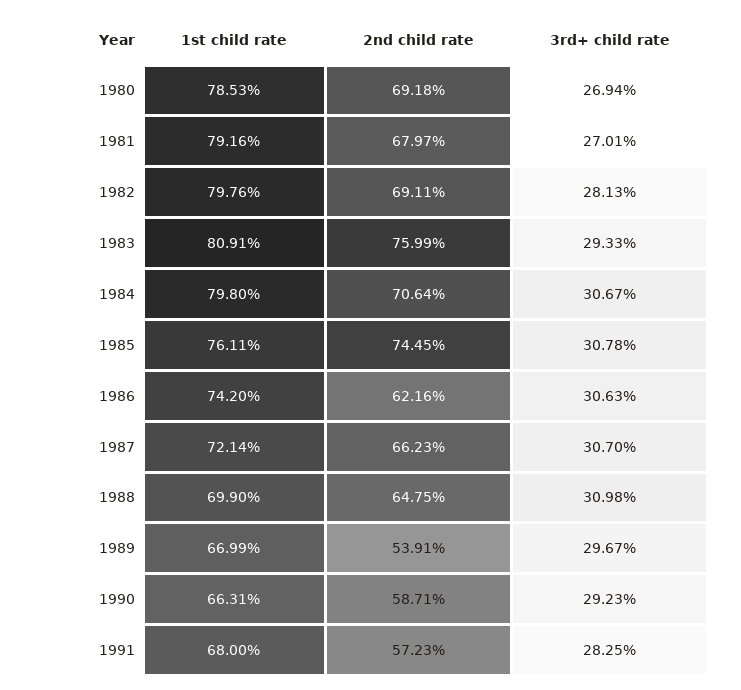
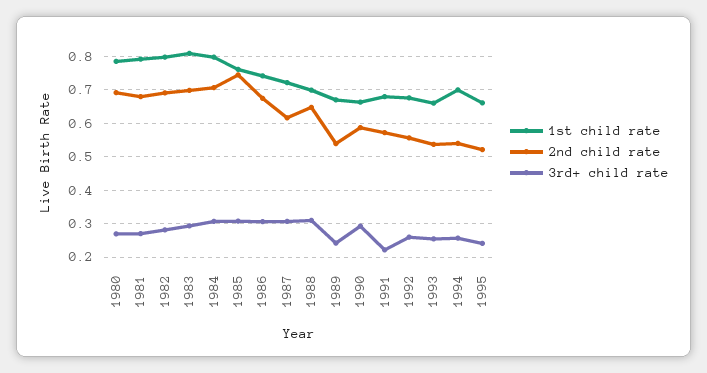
2nd child rate, 1983: 0.7599 -> 0.7
2nd child rate, 1986: 0.6216 -> 0.68
2nd child rate, 1987: 0.6623 -> 0.62
3rd+ child rate, 1989: 0.2967 -> 0.24
3rd+ child rate, 1991: 0.2825 -> 0.22
1st child rate, 1992: none -> 0.68
2nd child rate, 1992: none -> 0.56
3rd+ child rate, 1992: none -> 0.26
1st child rate, 1993: none -> 0.66
2nd child rate, 1993: none -> 0.54
3rd+ child rate, 1993: none -> 0.26
1st child rate, 1994: none -> 0.7
2nd child rate, 1994: none -> 0.54
3rd+ child rate, 1994: none -> 0.26
1st child rate, 1995: none -> 0.66
2nd child rate, 1995: none -> 0.52
3rd+ child rate, 1995: none -> 0.24

